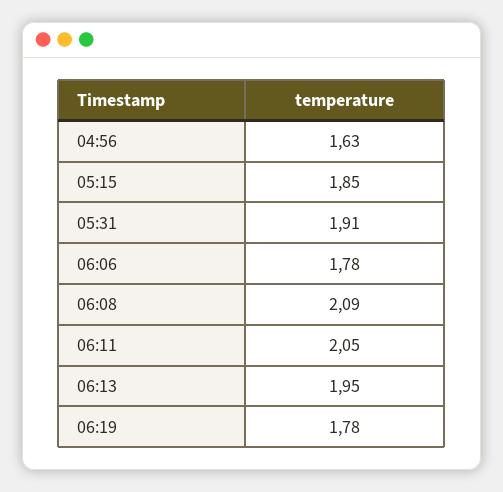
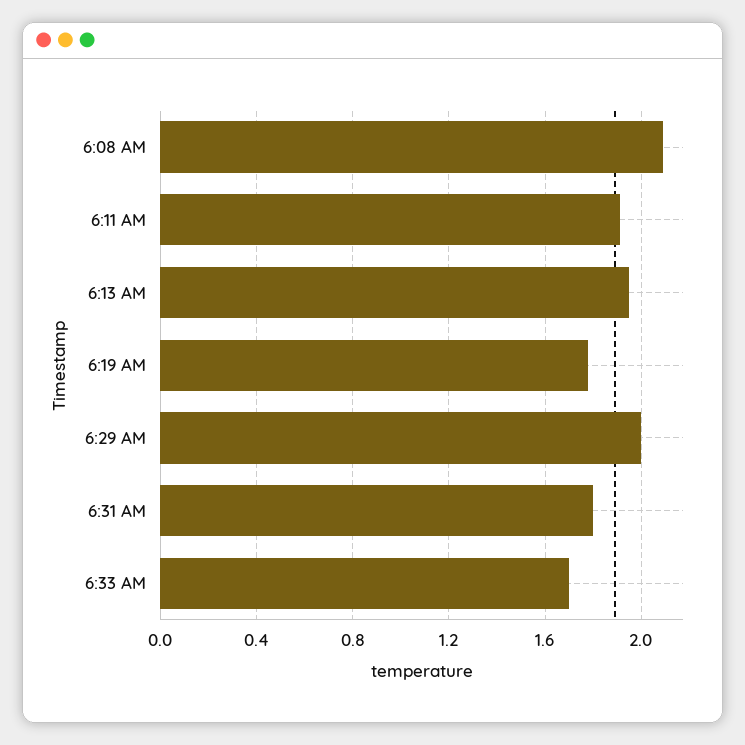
04:56: 1.63 -> none
05:15: 1.85 -> none
05:31: 1.91 -> none
06:06: 1.78 -> none
06:11: 2.05 -> 1.9
6:29 AM: none -> 2
6:31 AM: none -> 1.8
6:33 AM: none -> 1.7

